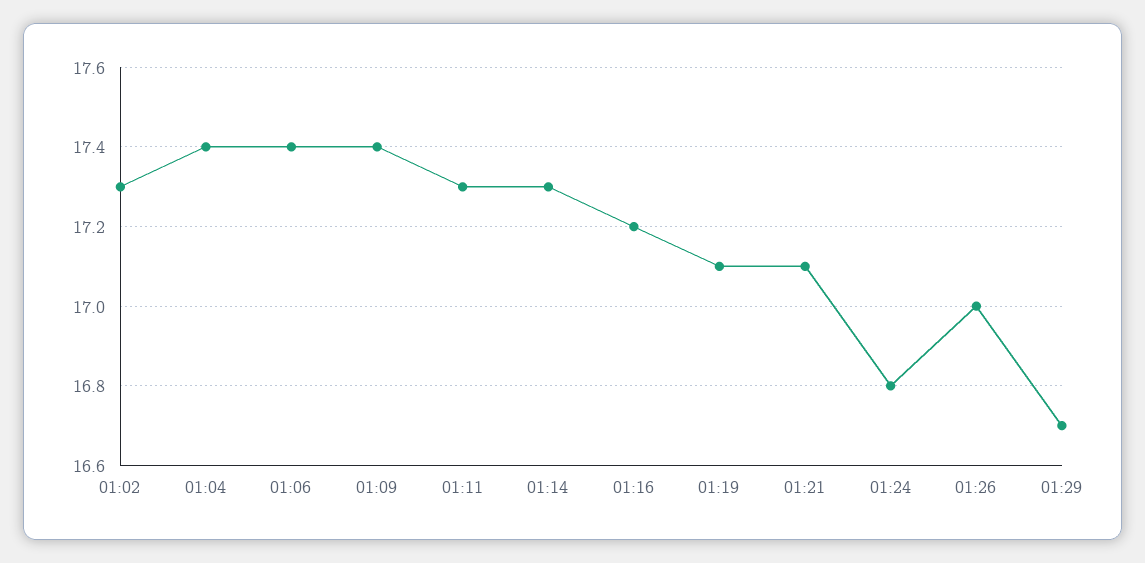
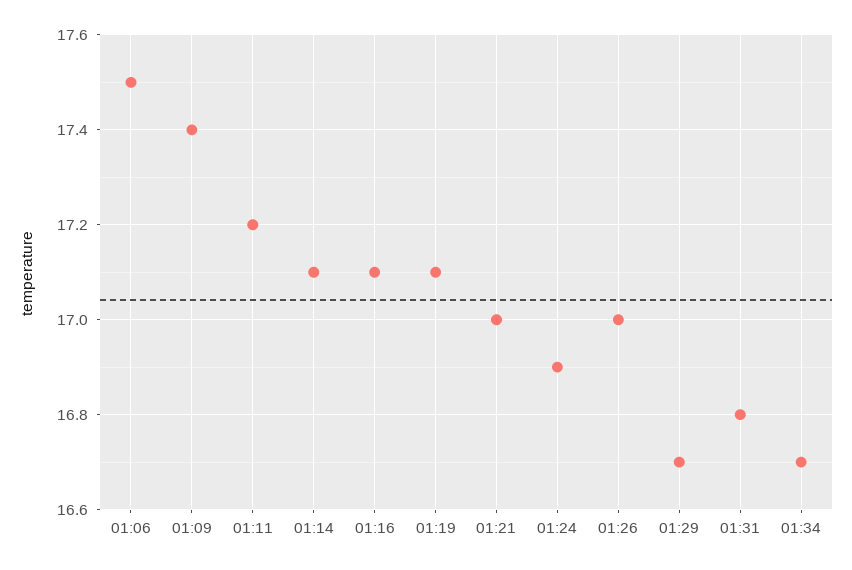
01:02: 17.3 -> none
01:04: 17.4 -> none
01:06: 17.4 -> 17.5
01:11: 17.3 -> 17.2
01:14: 17.3 -> 17.1
01:16: 17.2 -> 17.1
01:21: 17.1 -> 17
01:24: 16.8 -> 16.9
01:31: none -> 16.8
01:34: none -> 16.7

